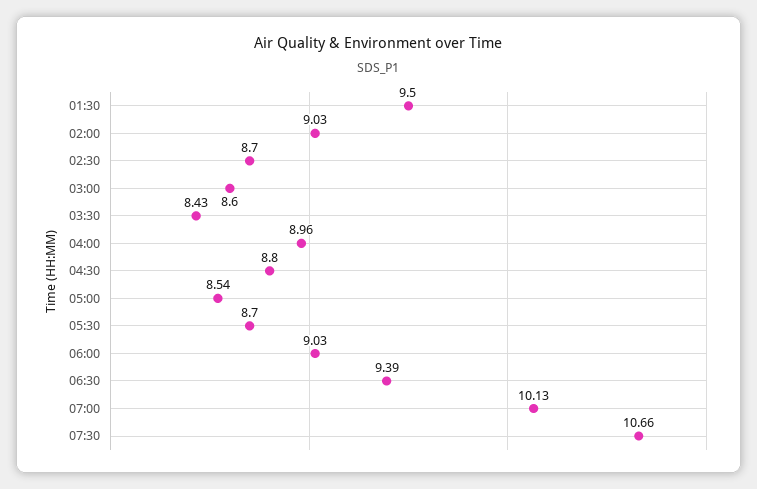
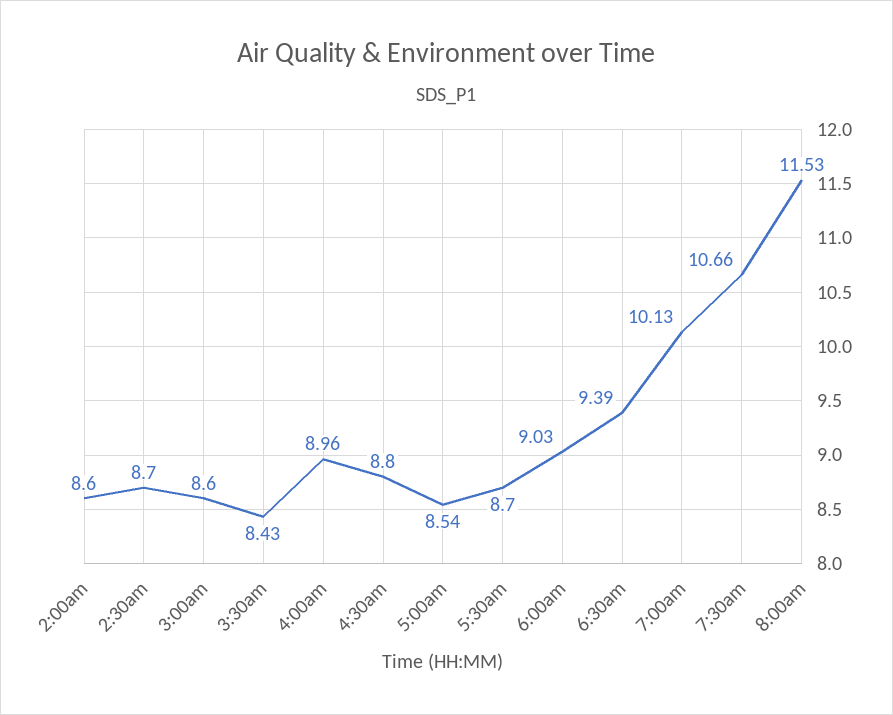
01:30: 9.5 -> none
02:00: 9.03 -> 8.6
8:00am: none -> 11.53

